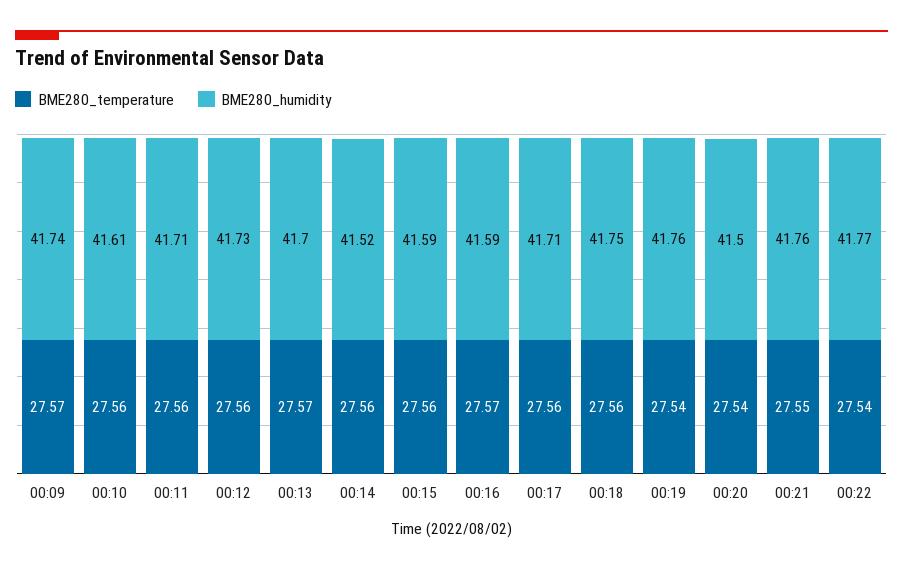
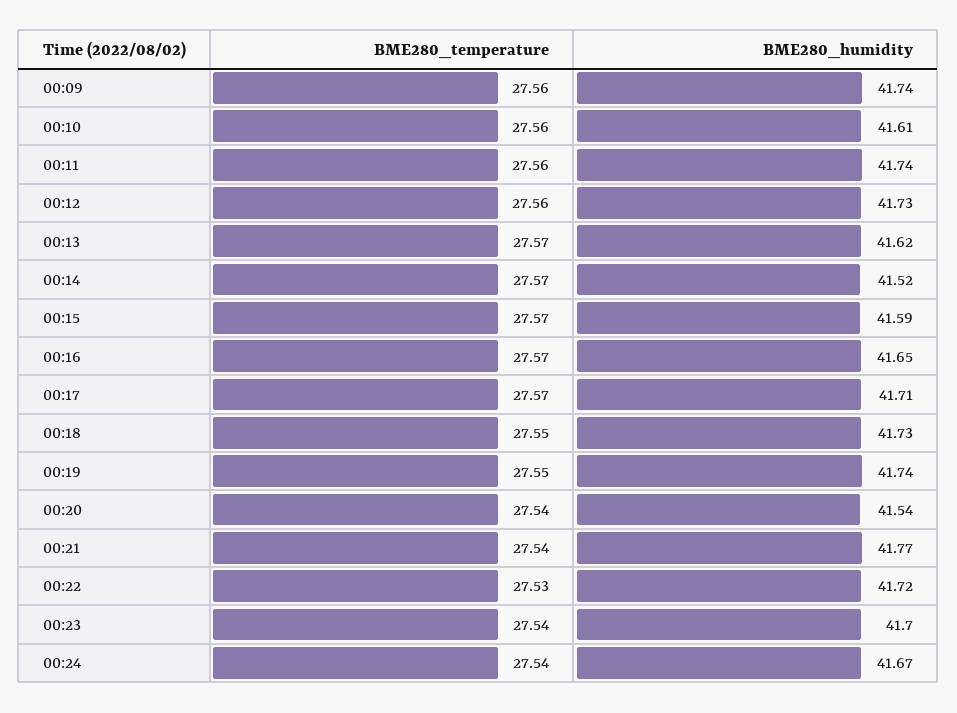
BME280_temperature, 00:09: 27.57 -> 27.56
BME280_humidity, 00:11: 41.71 -> 41.74
BME280_humidity, 00:13: 41.7 -> 41.62
BME280_temperature, 00:14: 27.56 -> 27.57
BME280_temperature, 00:15: 27.56 -> 27.57
BME280_humidity, 00:16: 41.59 -> 41.65
BME280_temperature, 00:17: 27.56 -> 27.57
BME280_temperature, 00:18: 27.56 -> 27.55
BME280_humidity, 00:18: 41.75 -> 41.73
BME280_temperature, 00:19: 27.54 -> 27.55
BME280_humidity, 00:19: 41.76 -> 41.74
BME280_humidity, 00:20: 41.5 -> 41.54
BME280_temperature, 00:21: 27.55 -> 27.54
BME280_humidity, 00:21: 41.76 -> 41.77
BME280_temperature, 00:22: 27.54 -> 27.53
BME280_humidity, 00:22: 41.77 -> 41.72
BME280_temperature, 00:23: none -> 27.54
BME280_humidity, 00:23: none -> 41.7
BME280_temperature, 00:24: none -> 27.54
BME280_humidity, 00:24: none -> 41.67

